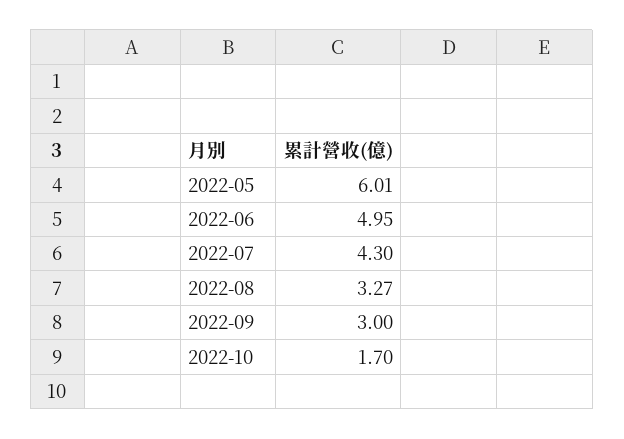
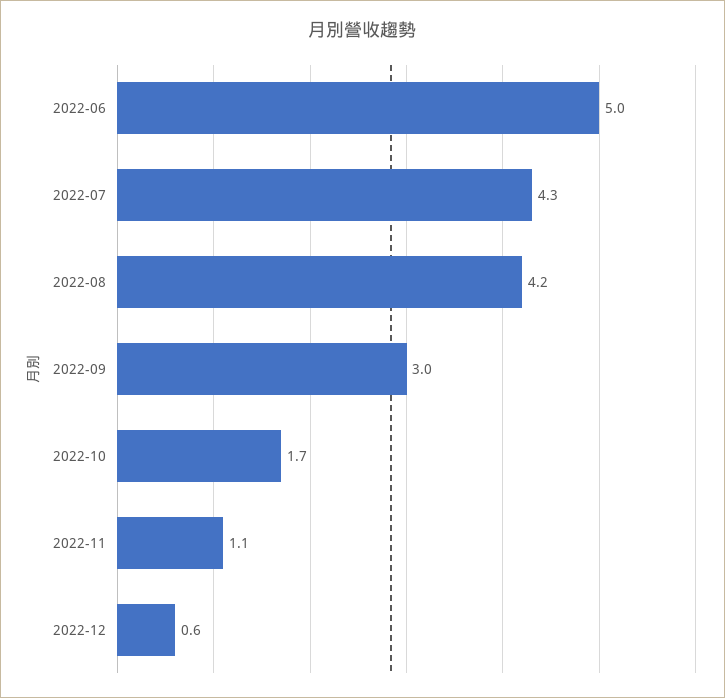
2022-05: 6.01 -> none
2022-08: 3.27 -> 4.2
2022-11: none -> 1.1
2022-12: none -> 0.6

